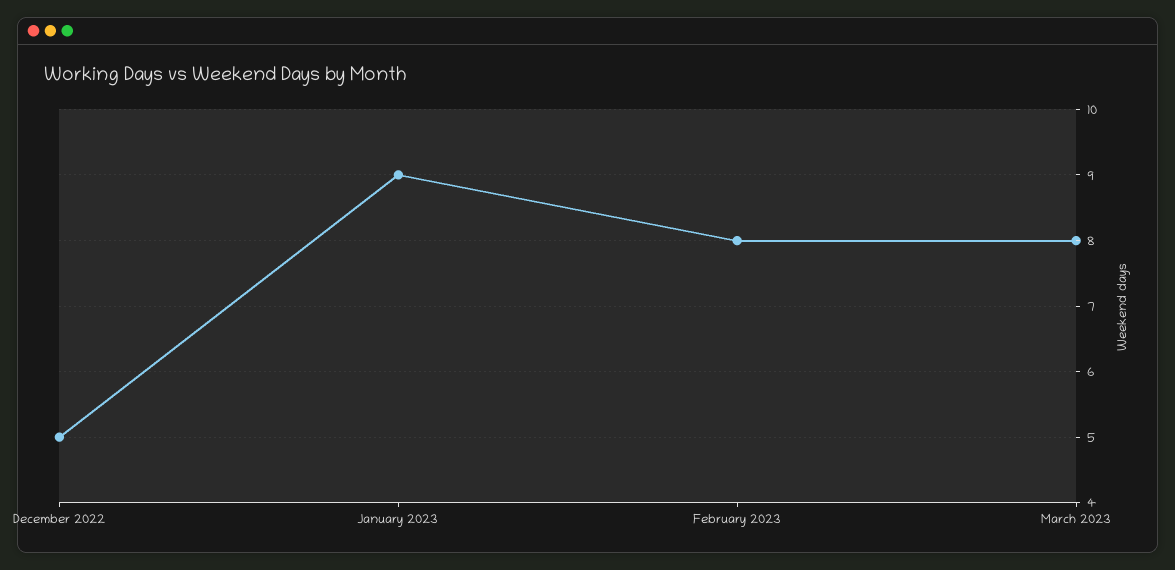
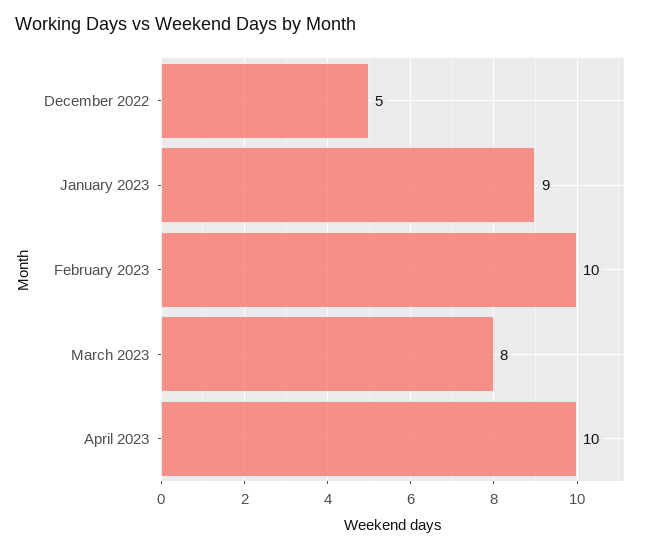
February 2023: 8 -> 10
April 2023: none -> 10

